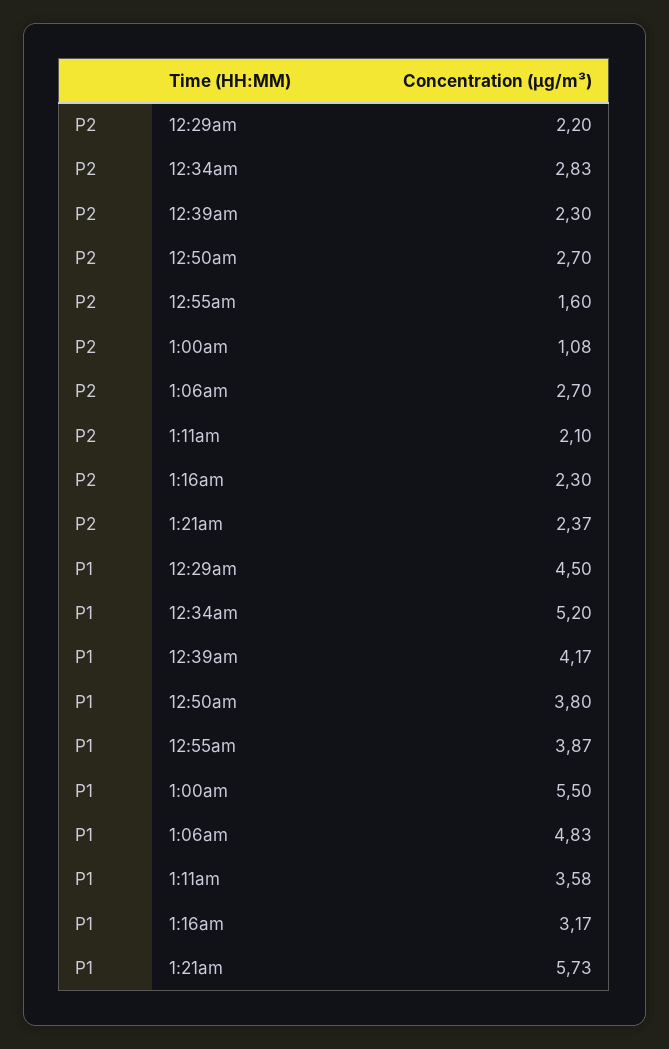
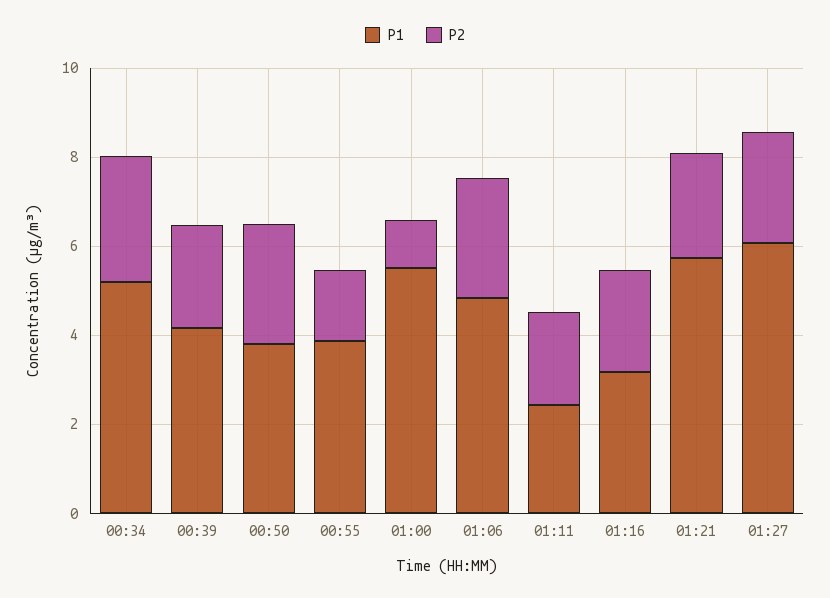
P2, 12:29am: 2.2 -> none
P1, 12:29am: 4.5 -> none
P1, 1:11am: 3.58 -> 2.5
P1, 01:27: none -> 6
P2, 01:27: none -> 2.5

